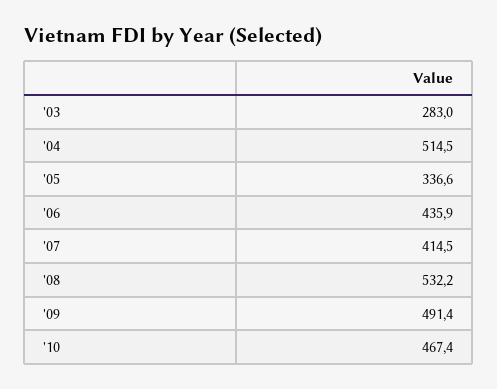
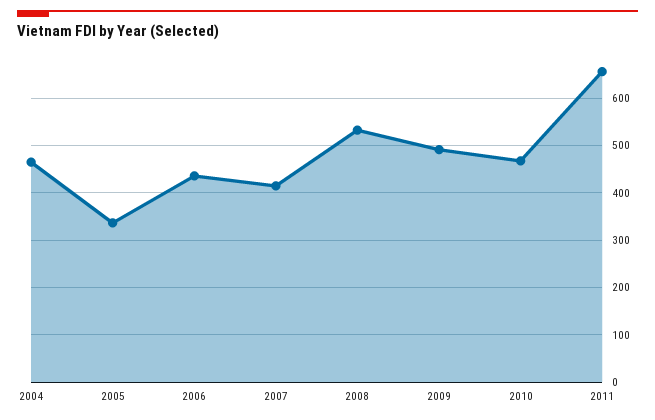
'03: 283 -> none
'04: 514.5 -> 460
2011: none -> 660

